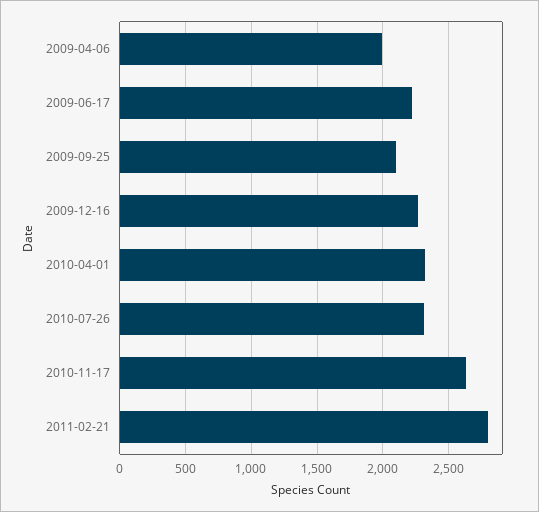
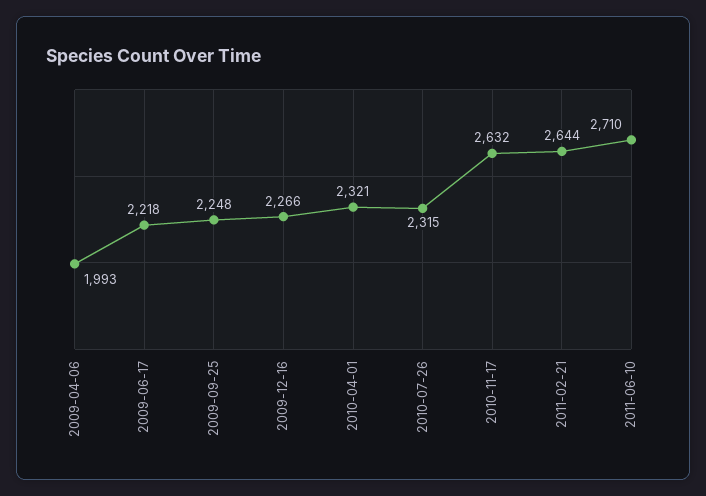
2009-09-25: 2100 -> 2248
2011-02-21: 2800 -> 2644
2011-06-10: none -> 2710

